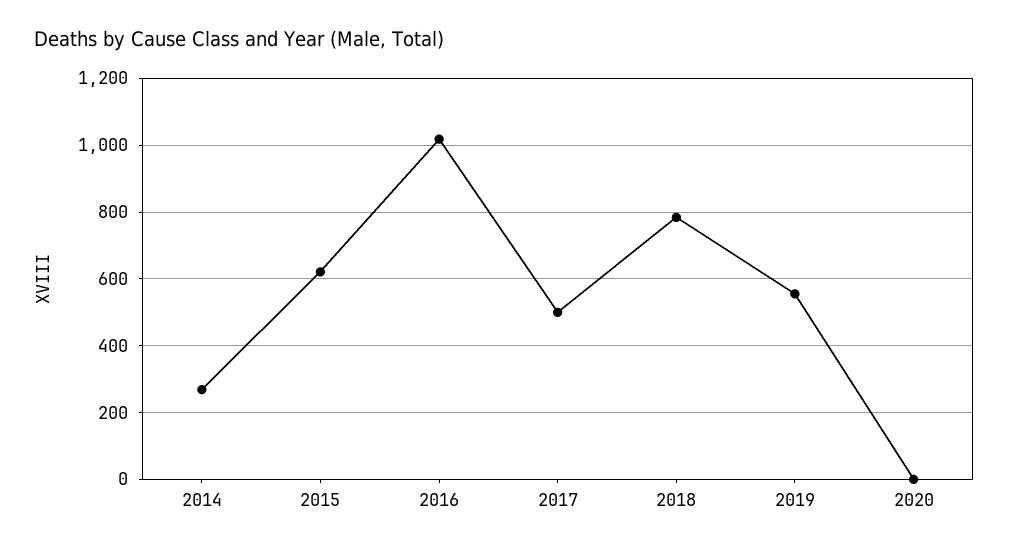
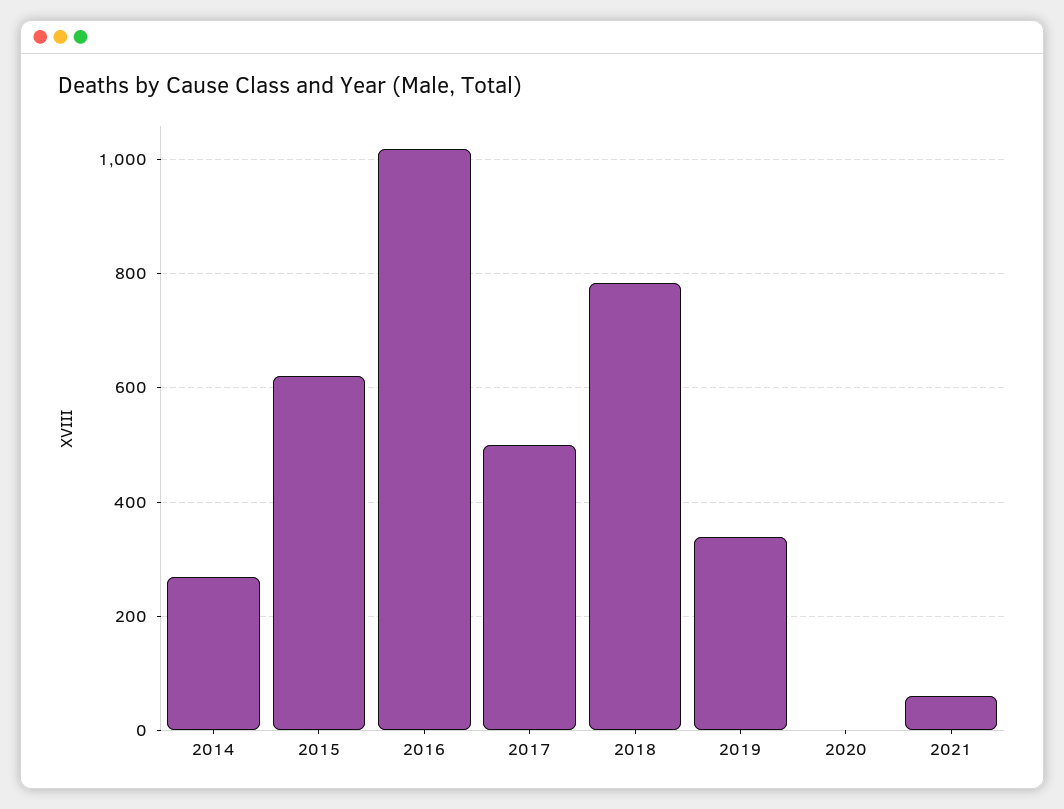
2019: 560 -> 340
2021: none -> 60

